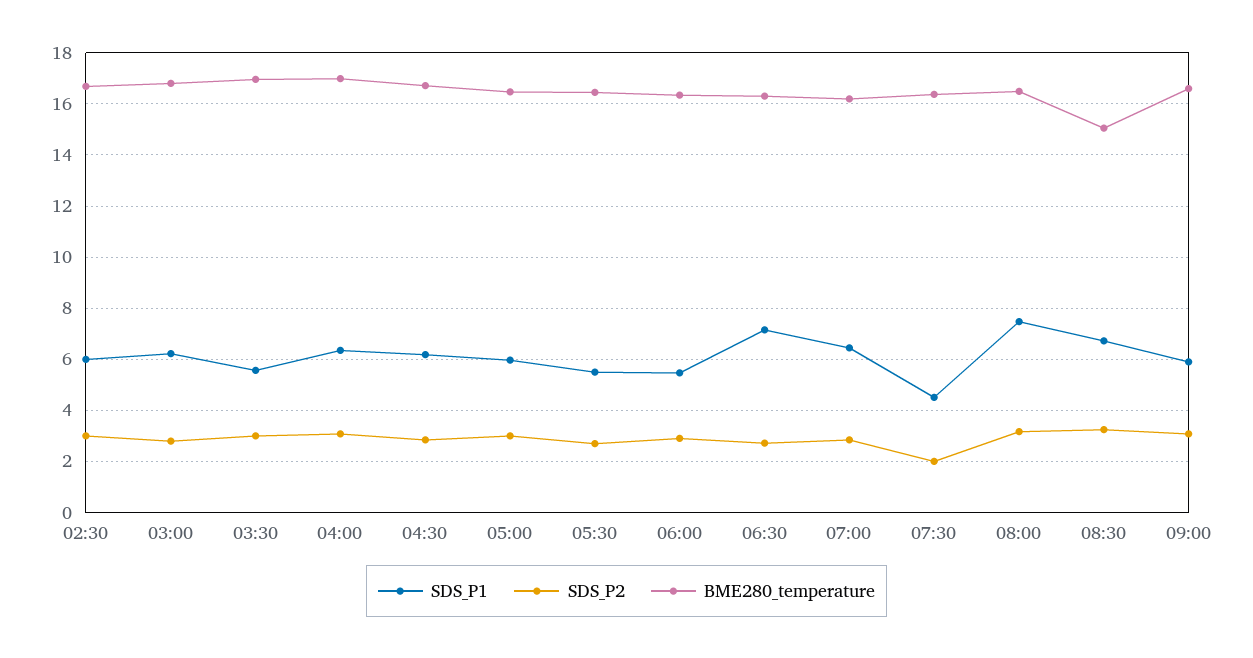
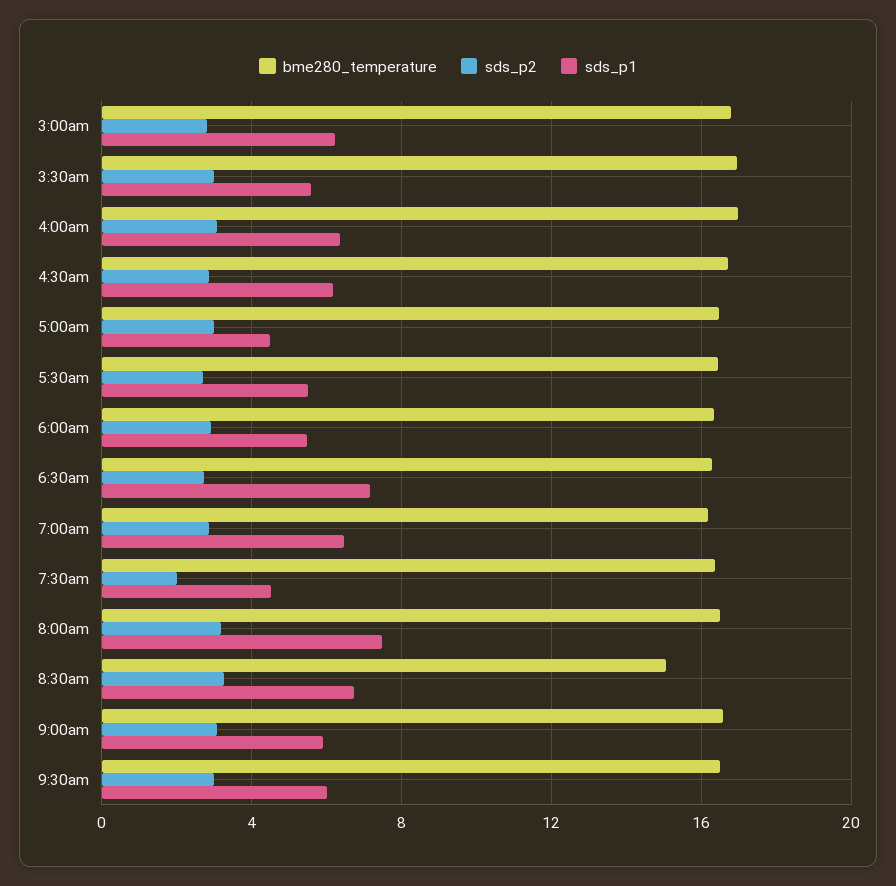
SDS_P1, 02:30: 6 -> none
SDS_P2, 02:30: 3 -> none
BME280_temperature, 02:30: 16.75 -> none
SDS_P1, 05:00: 6 -> 4.5
BME280_temperature, 9:30am: none -> 16.5
SDS_P2, 9:30am: none -> 3
SDS_P1, 9:30am: none -> 6

